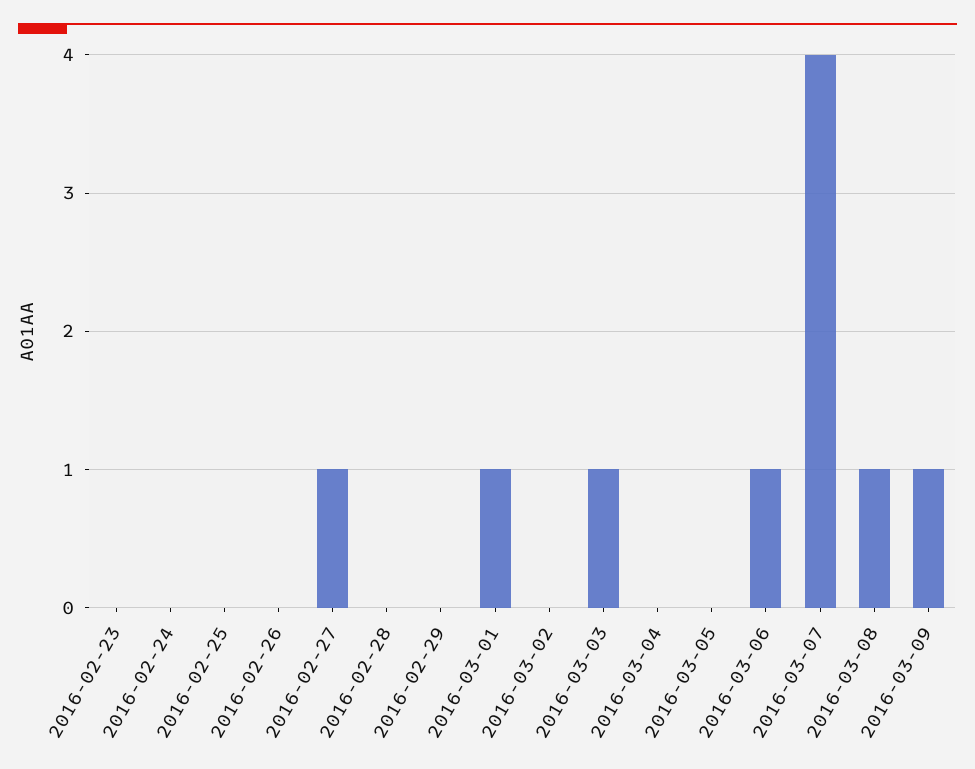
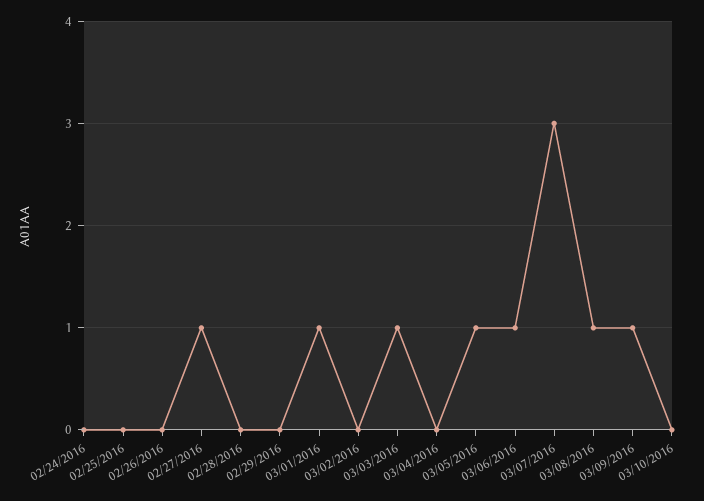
2016-02-23: 0 -> none
2016-03-05: 0 -> 1
2016-03-07: 4 -> 3
03/10/2016: none -> 0

